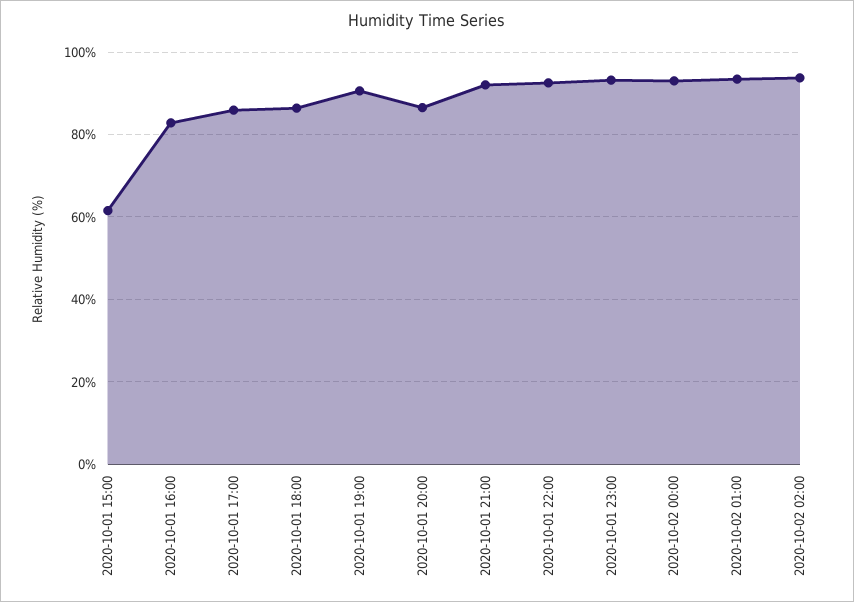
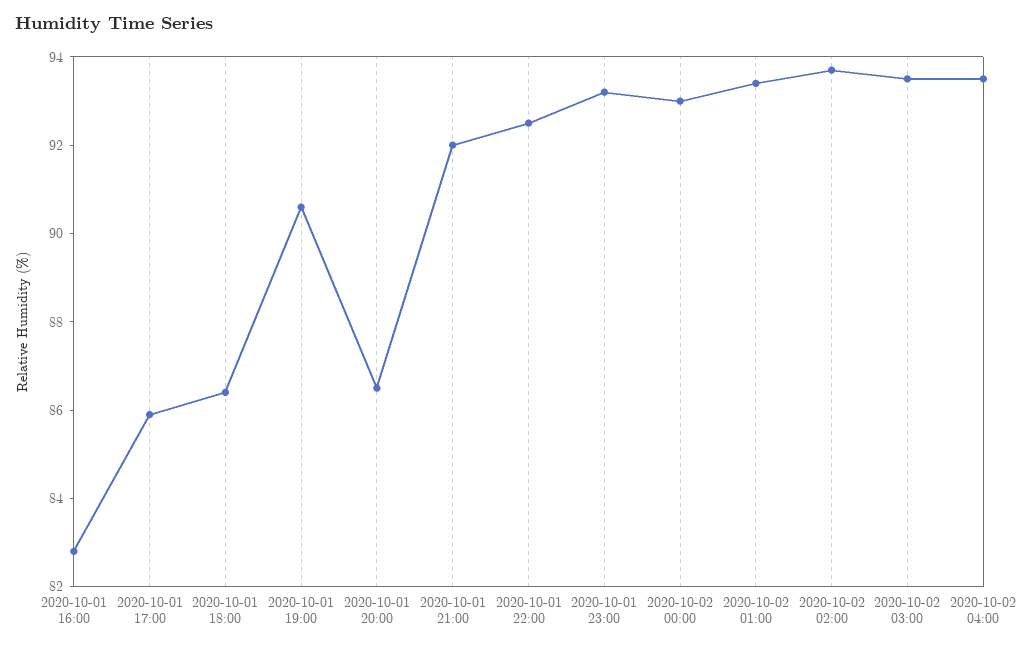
2020-10-01 15:00: 62 -> none
2020-10-02 03:00: none -> 93.5
2020-10-02 04:00: none -> 93.5

